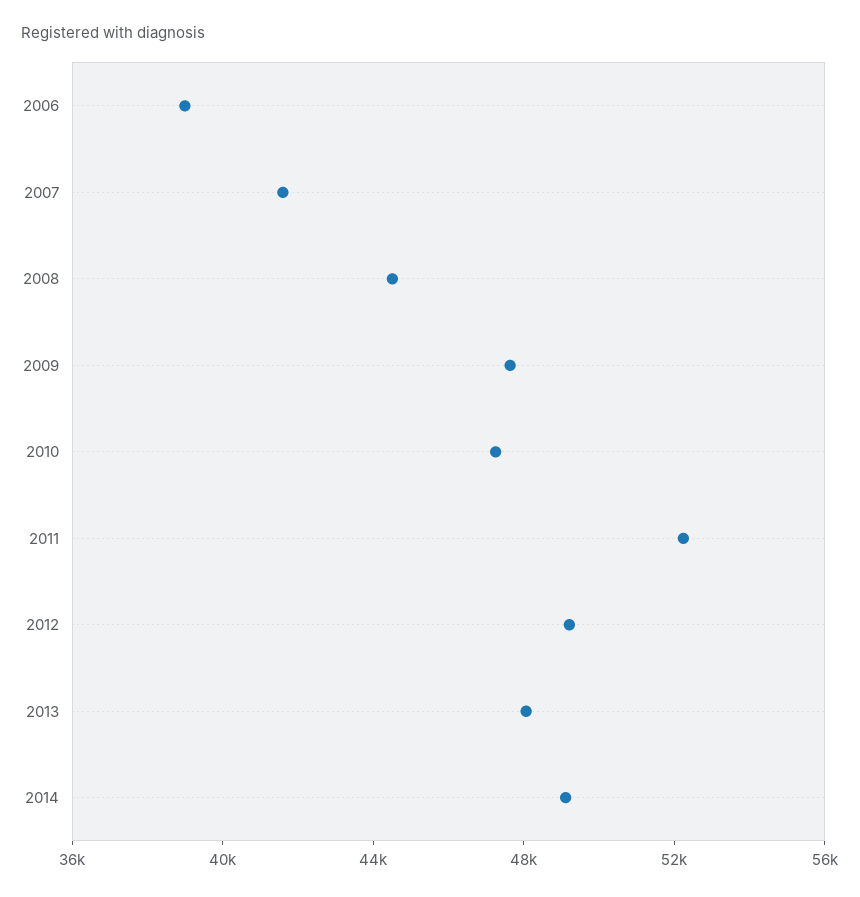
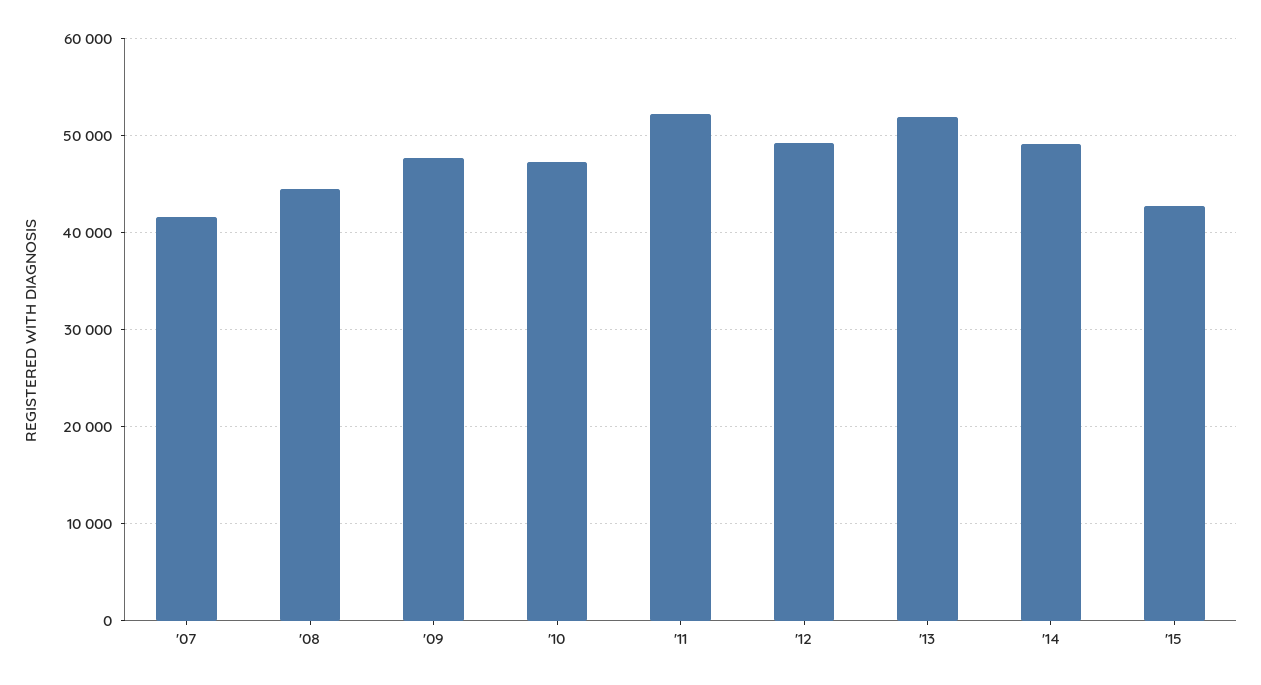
2006: 39000 -> none
2013: 48000 -> 52000
'15: none -> 43000

